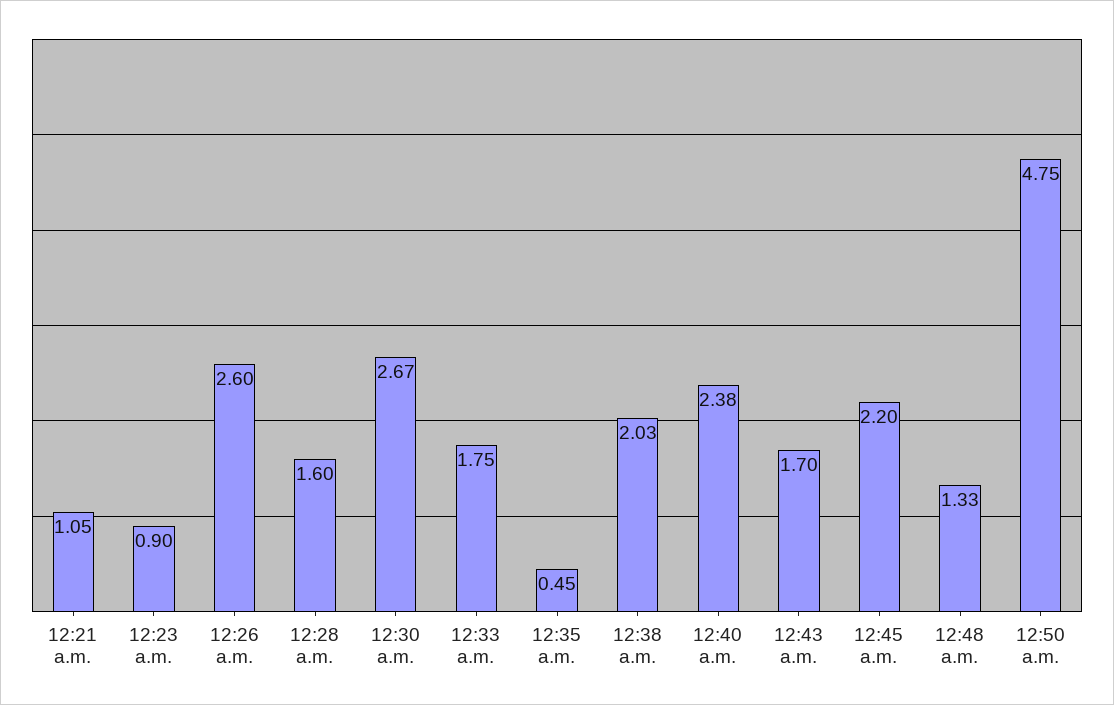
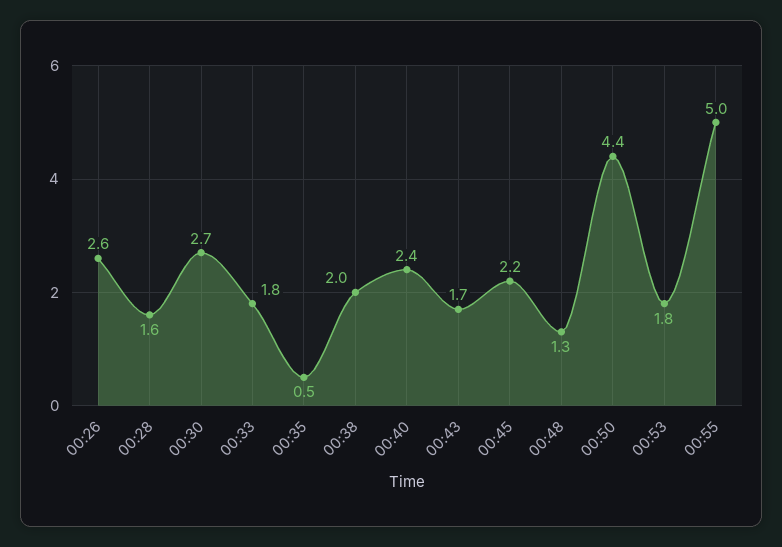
12:21 a.m.: 1.05 -> none
12:23 a.m.: 0.9 -> none
12:50 a.m.: 4.75 -> 4.4
00:53: none -> 1.8
00:55: none -> 5

